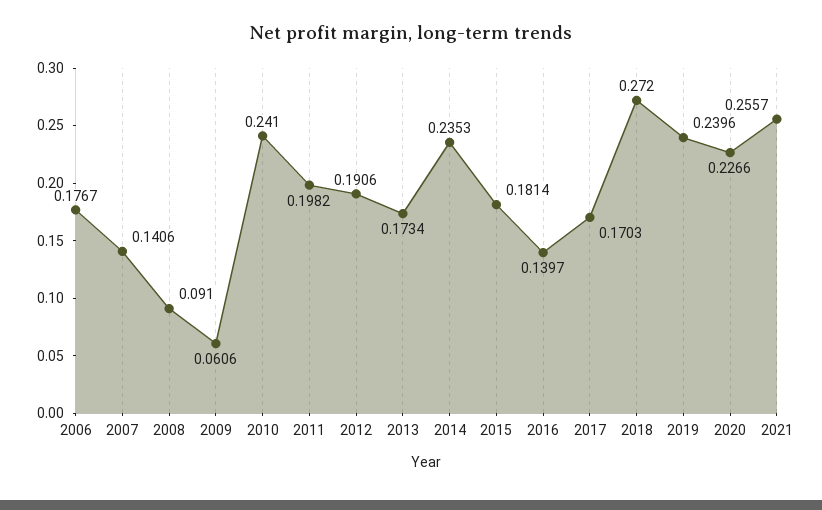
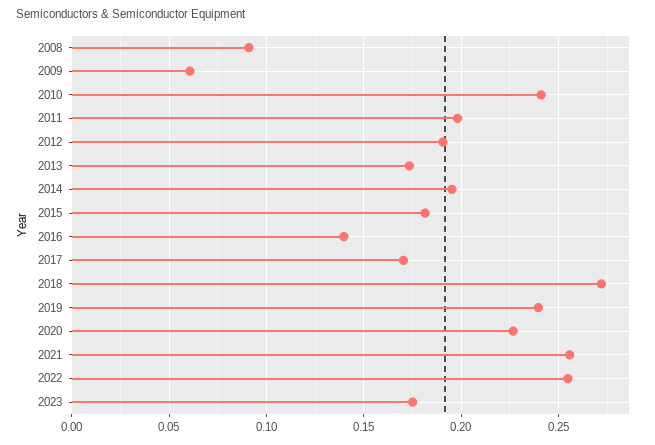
2006: 0.1767 -> none
2007: 0.1406 -> none
2014: 0.2353 -> 0.195
2022: none -> 0.255
2023: none -> 0.175

